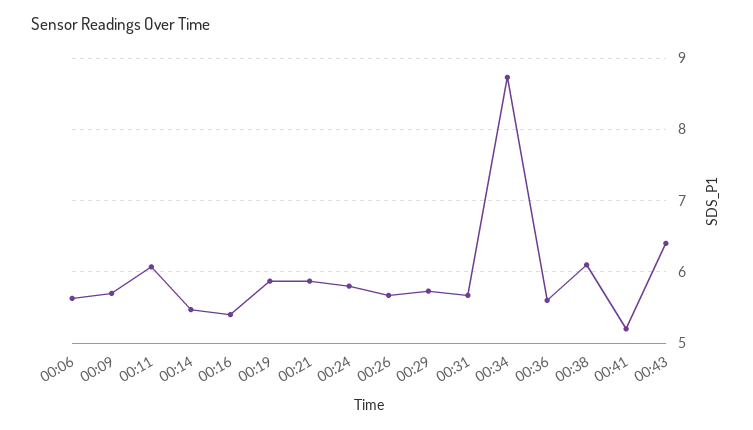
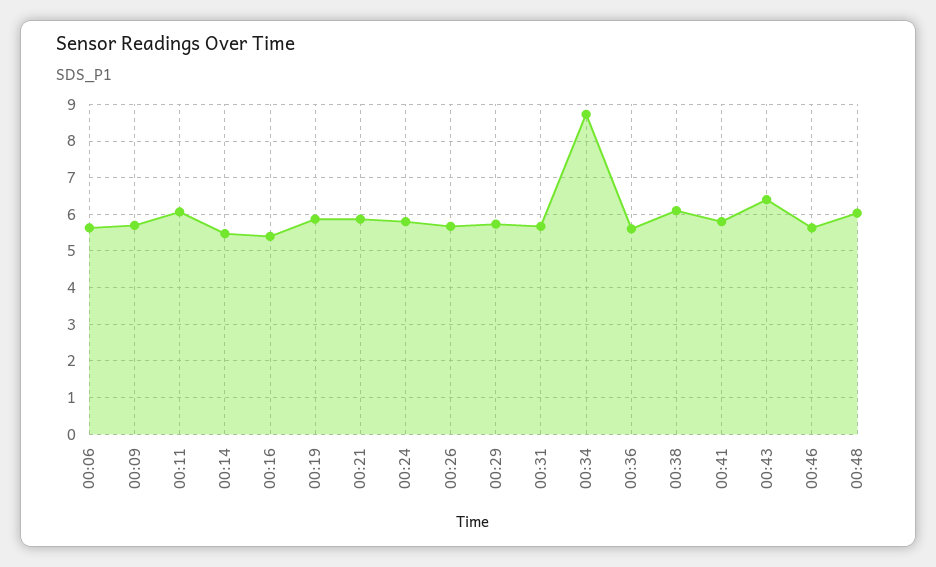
00:41: 5.2 -> 5.8
00:46: none -> 5.6
00:48: none -> 6

